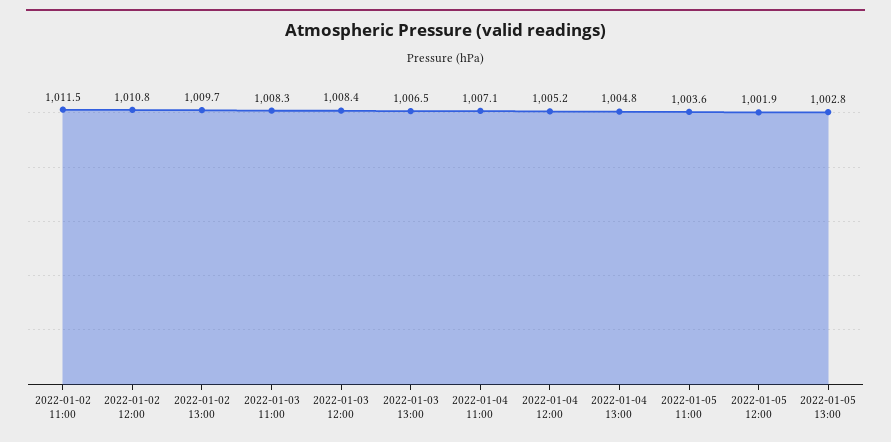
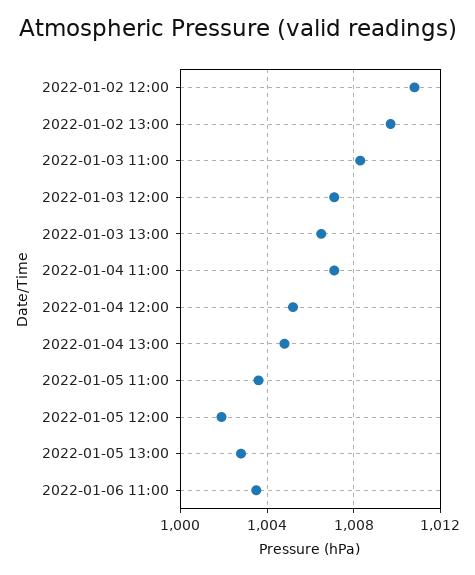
2022-01-02 11:00: 1011.5 -> none
2022-01-03 12:00: 1008.4 -> 1007
2022-01-06 11:00: none -> 1003.5

